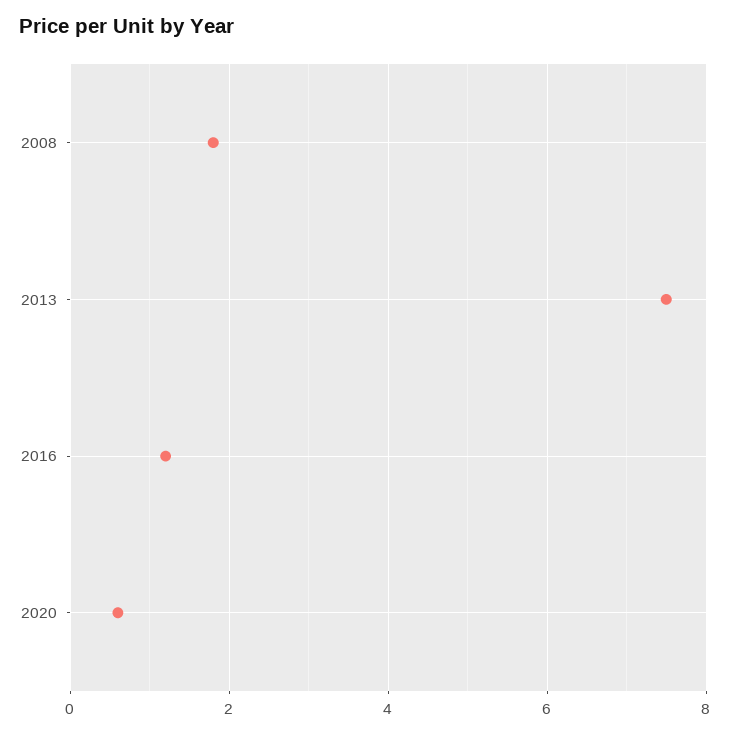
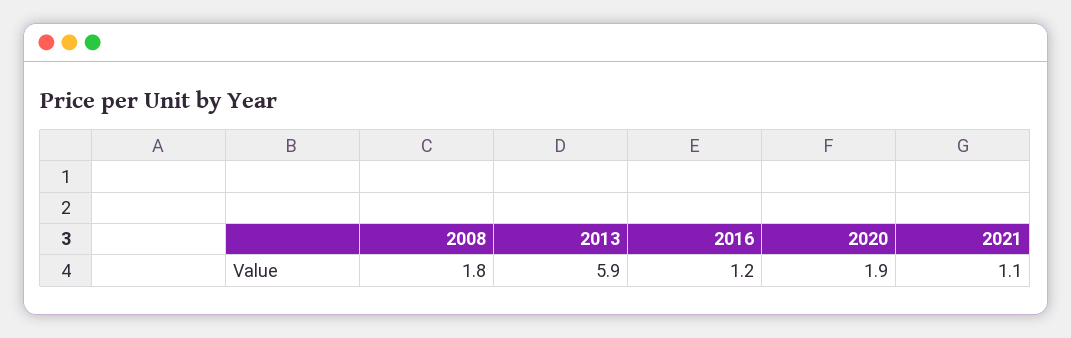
2013: 7.5 -> 5.9
2020: 0.5 -> 1.9
2021: none -> 1.1

